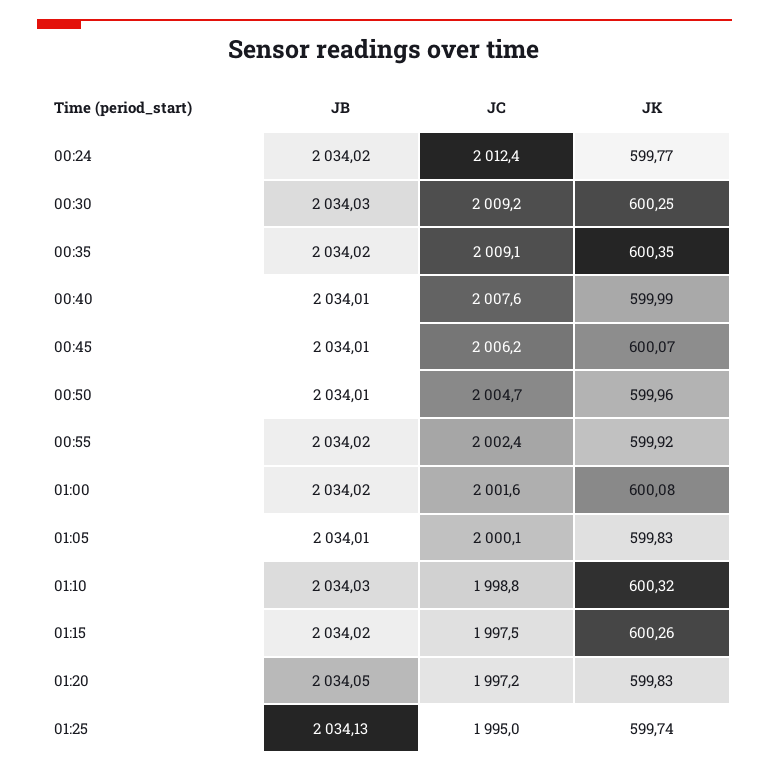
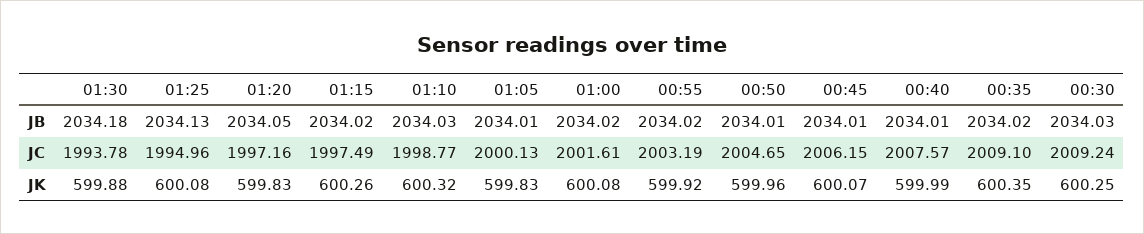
JB, 00:24: 2034.02 -> none
JC, 00:24: 2012.4 -> none
JK, 00:24: 599.77 -> none
JC, 00:55: 2002.4 -> 2003.19
JK, 01:25: 599.74 -> 600.08
JB, 01:30: none -> 2034.18
JC, 01:30: none -> 1993.78
JK, 01:30: none -> 599.88

